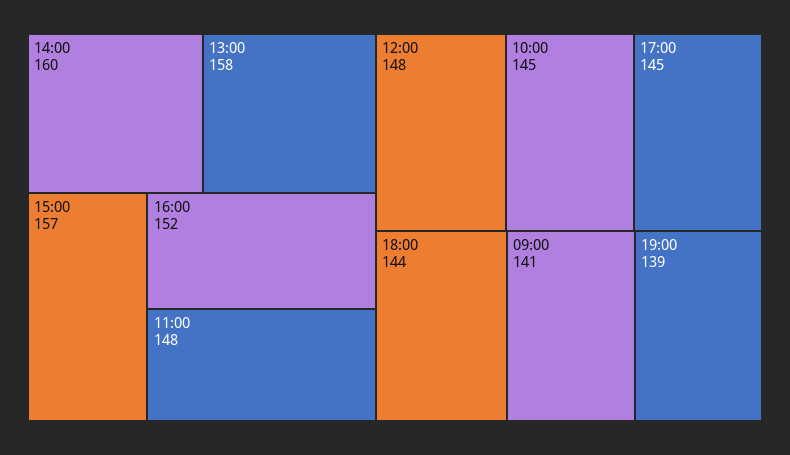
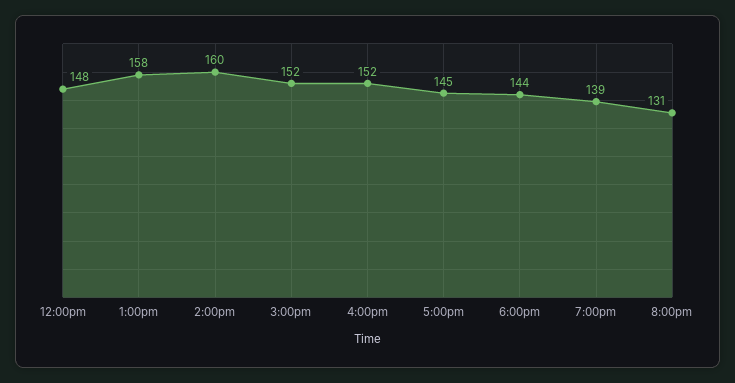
15:00: 157 -> 152
11:00: 148 -> none
10:00: 145 -> none
09:00: 141 -> none
8:00pm: none -> 131

